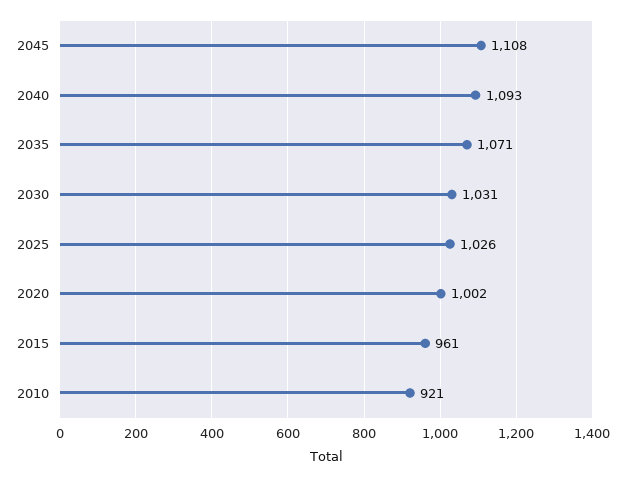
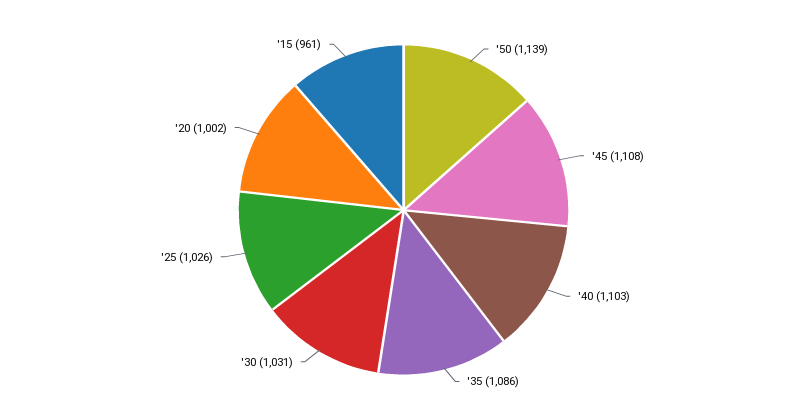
2040: 1093 -> 1103
2035: 1071 -> 1086
2010: 921 -> none
'50: none -> 1139

